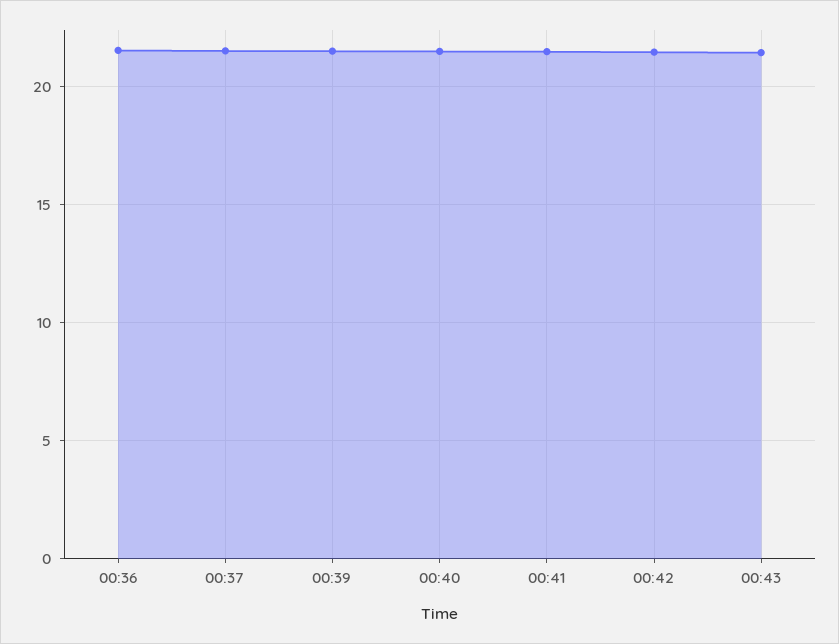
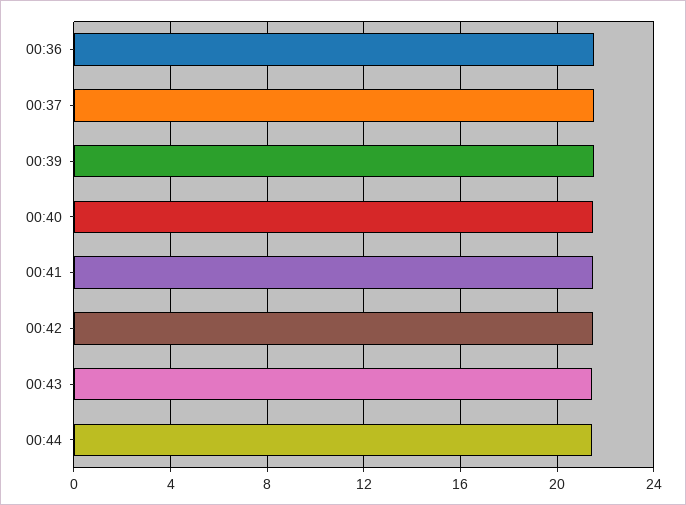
00:44: none -> 21.5

